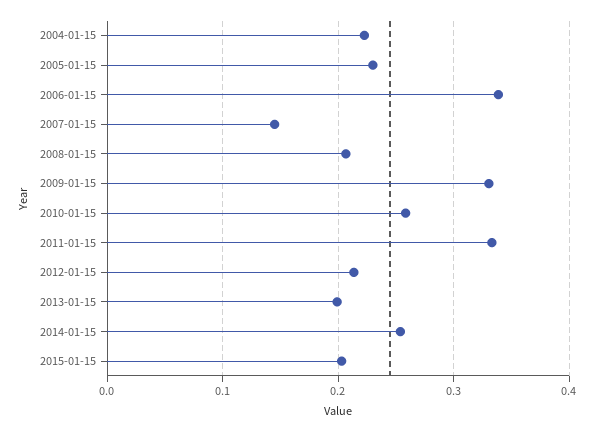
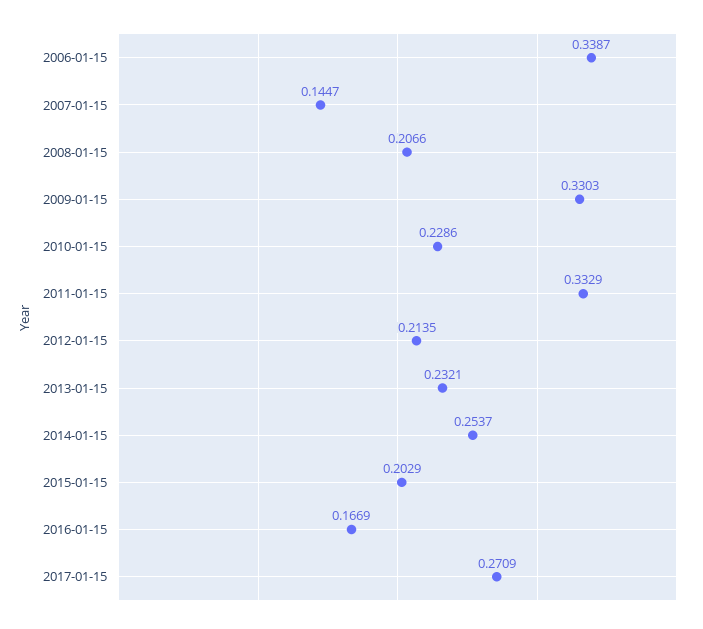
2004-01-15: 0.22 -> none
2005-01-15: 0.23 -> none
2010-01-15: 0.26 -> 0.2286
2013-01-15: 0.2 -> 0.2321
2016-01-15: none -> 0.1669
2017-01-15: none -> 0.2709

